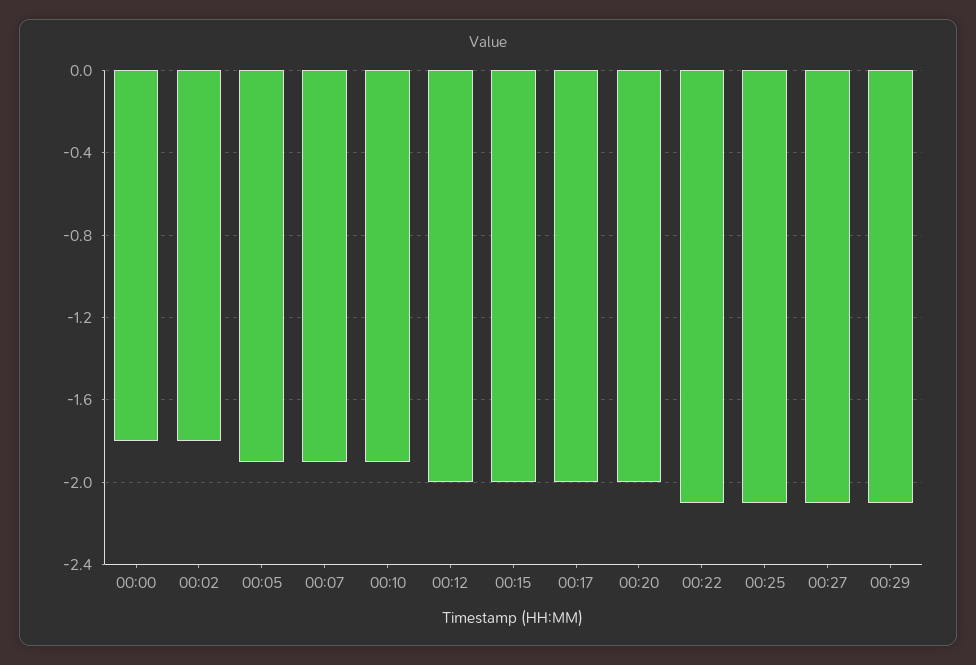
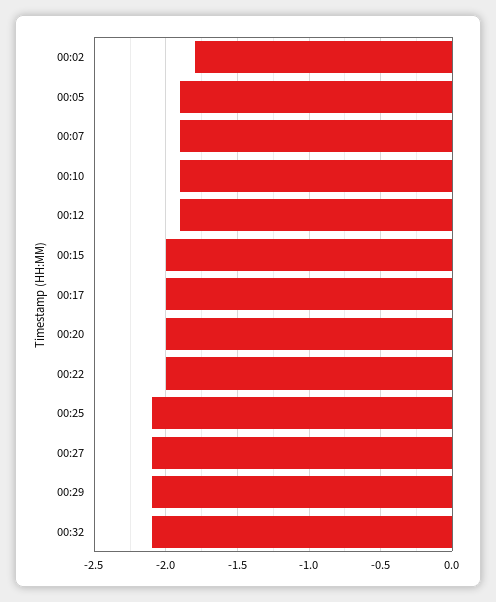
00:00: -1.8 -> none
00:12: -2 -> -1.9
00:22: -2.1 -> -2
00:32: none -> -2.1

